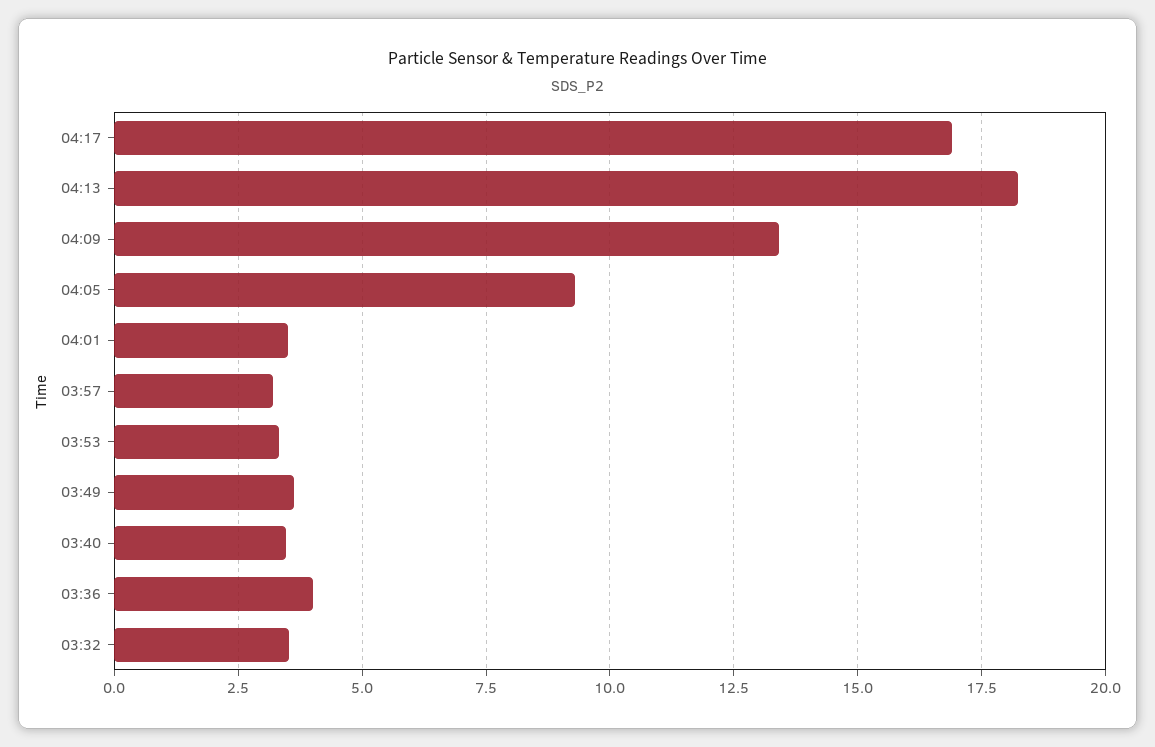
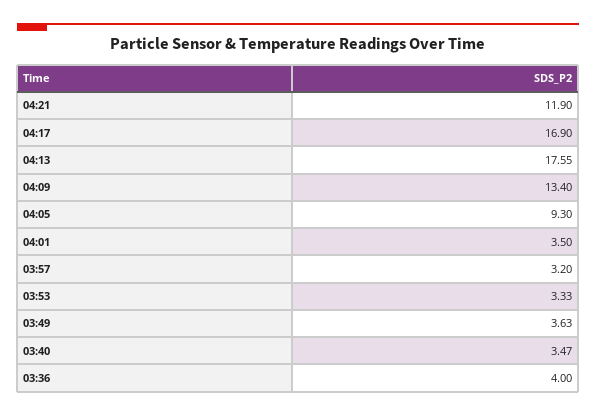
04:13: 18.25 -> 17.55
03:32: 3.5 -> none
04:21: none -> 11.9

